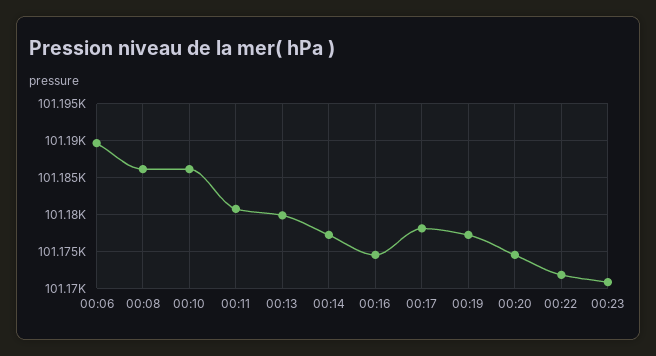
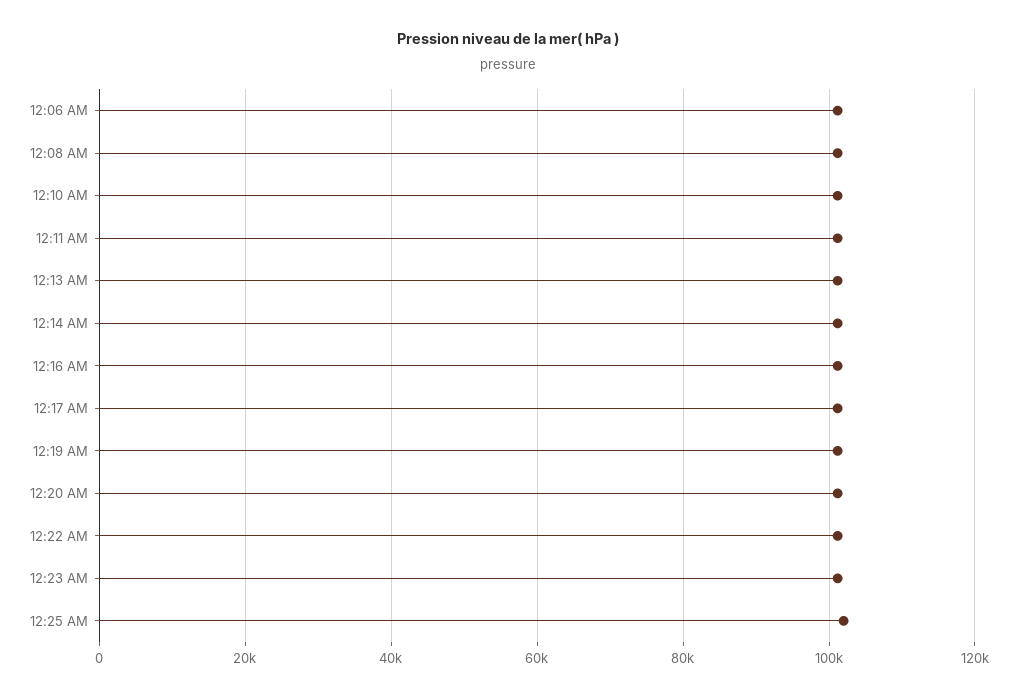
12:25 AM: none -> 102000

